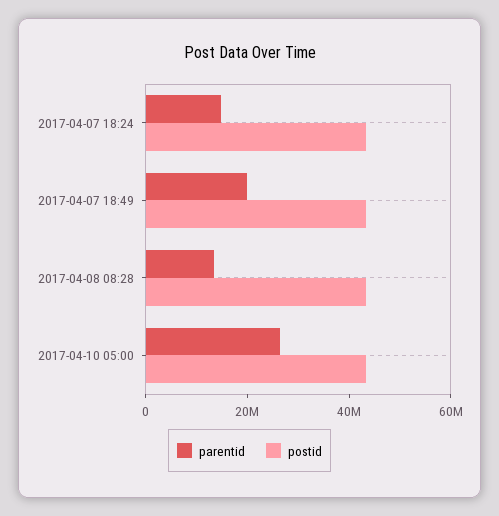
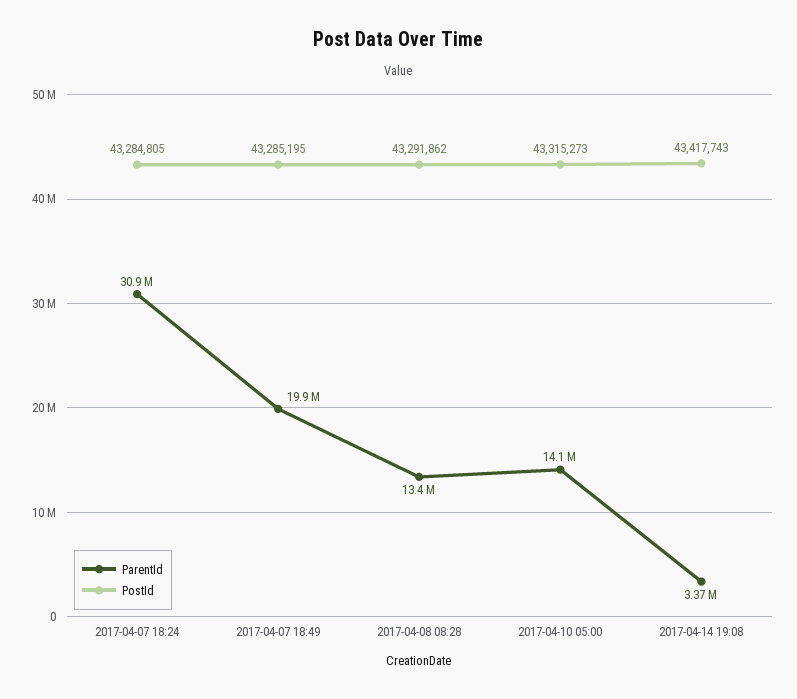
parentid, 2017-04-07 18:24: 15000000 -> 30900000
parentid, 2017-04-10 05:00: 25000000 -> 14100000
parentid, 2017-04-14 19:08: none -> 3370000
postid, 2017-04-14 19:08: none -> 43417743

